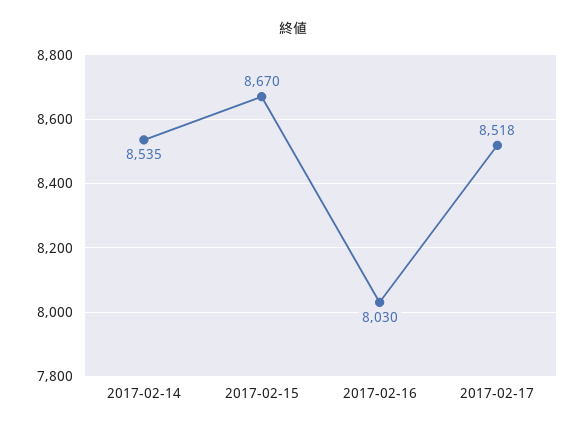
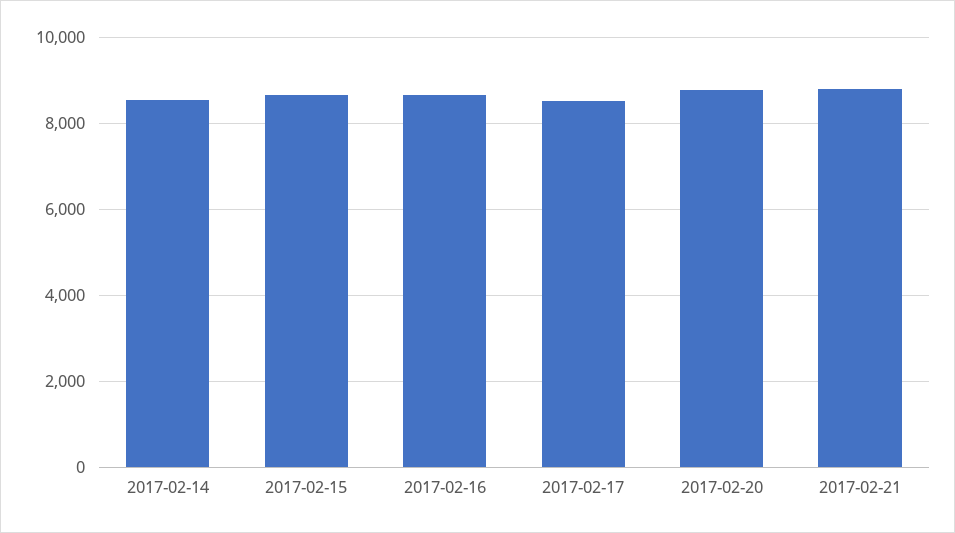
2017-02-16: 8030 -> 8600
2017-02-20: none -> 8800
2017-02-21: none -> 8800

